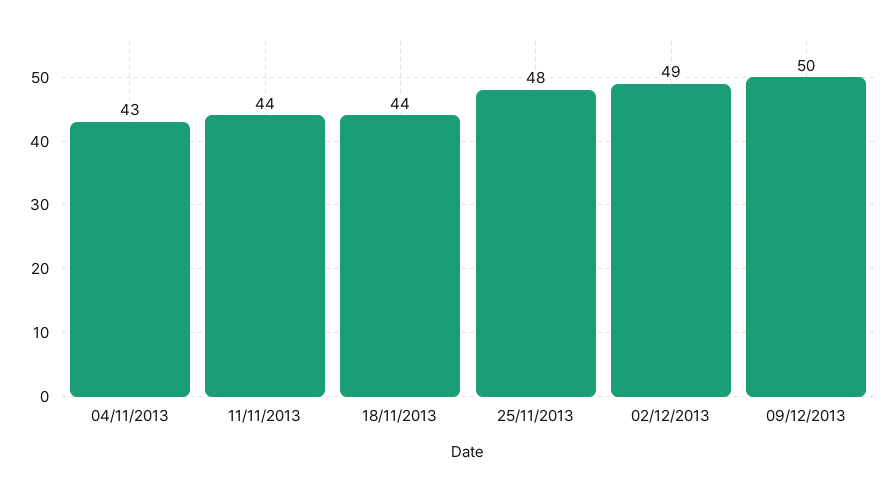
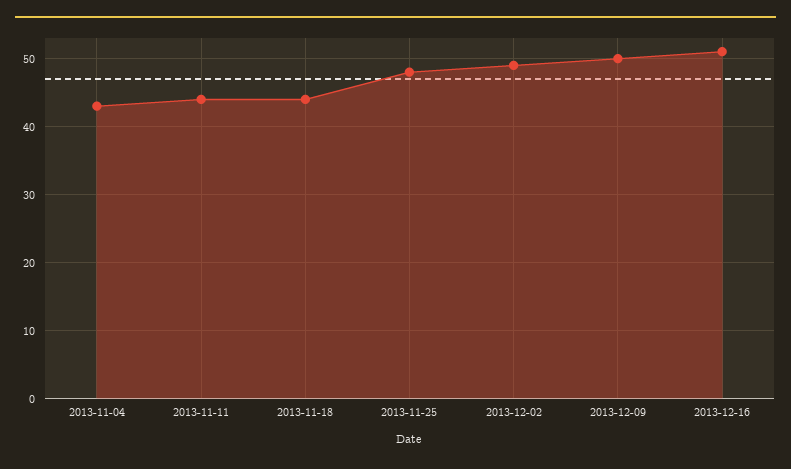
2013-12-16: none -> 51

